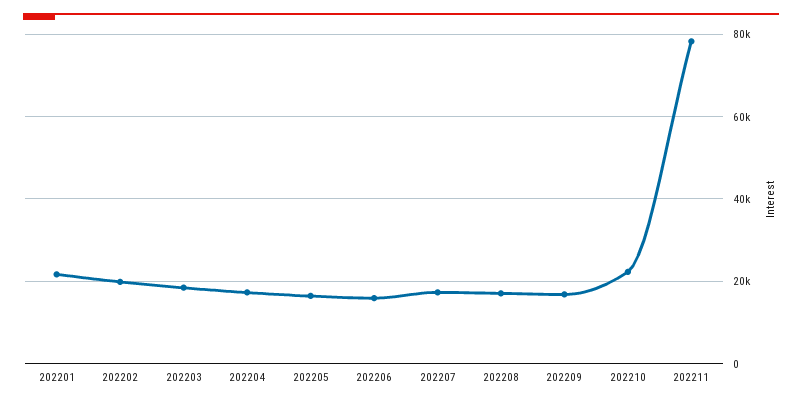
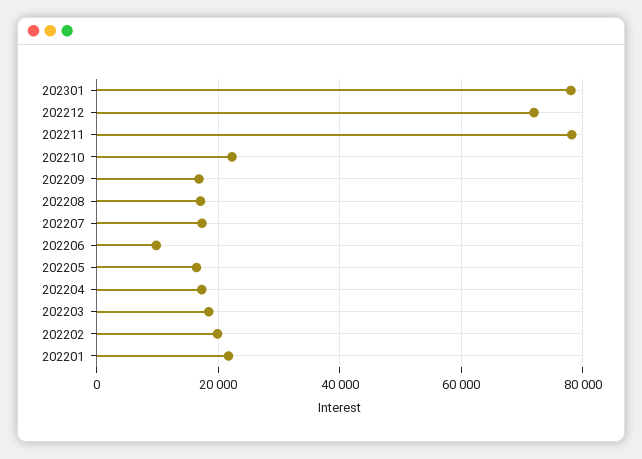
202206: 16000 -> 10000
202301: none -> 78000
202212: none -> 72000

